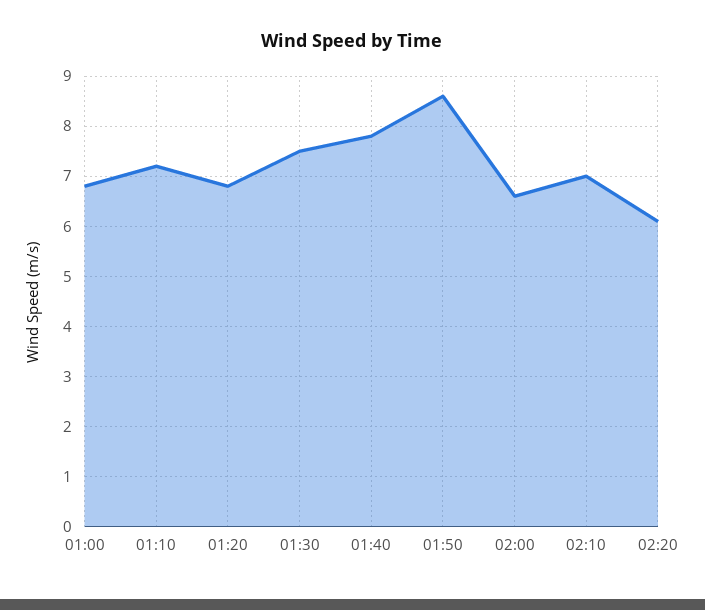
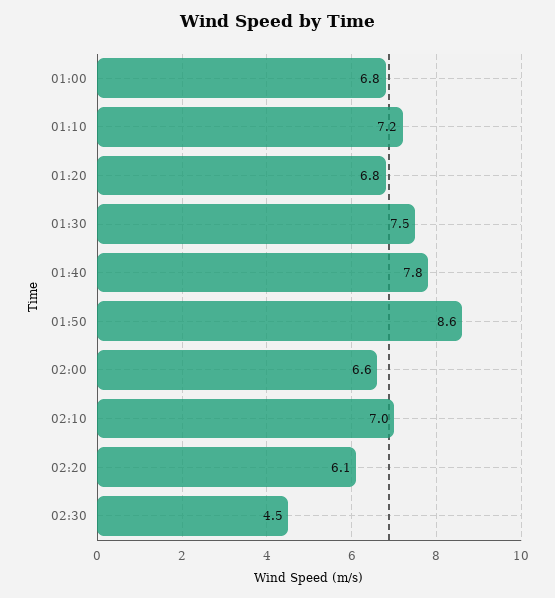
02:30: none -> 4.5

